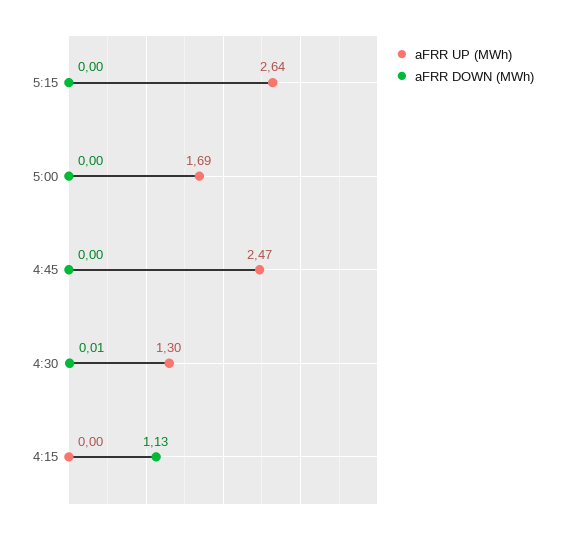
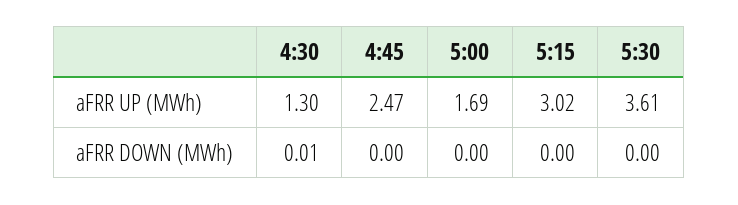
aFRR UP (MWh), 5:15: 2.64 -> 3.02
aFRR UP (MWh), 4:15: 0 -> none
aFRR DOWN (MWh), 4:15: 1.13 -> none
aFRR UP (MWh), 5:30: none -> 3.61
aFRR DOWN (MWh), 5:30: none -> 0

